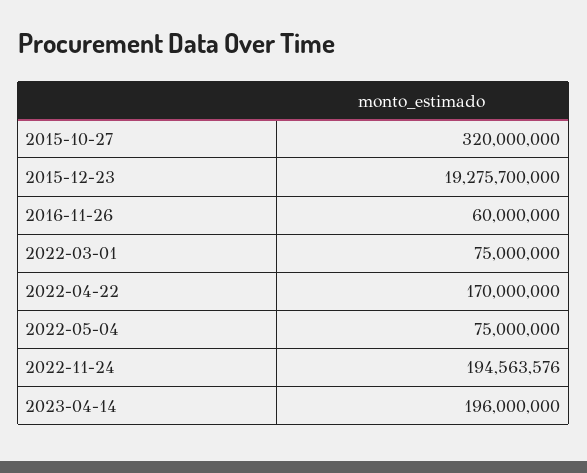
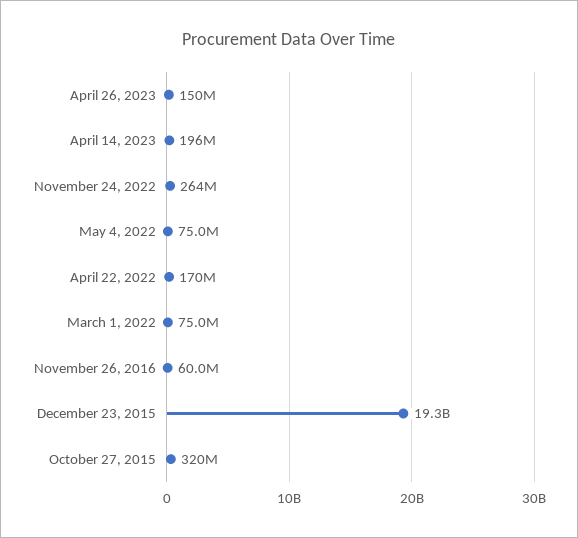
2022-11-24: 194563576 -> 264000000
April 26, 2023: none -> 150000000

